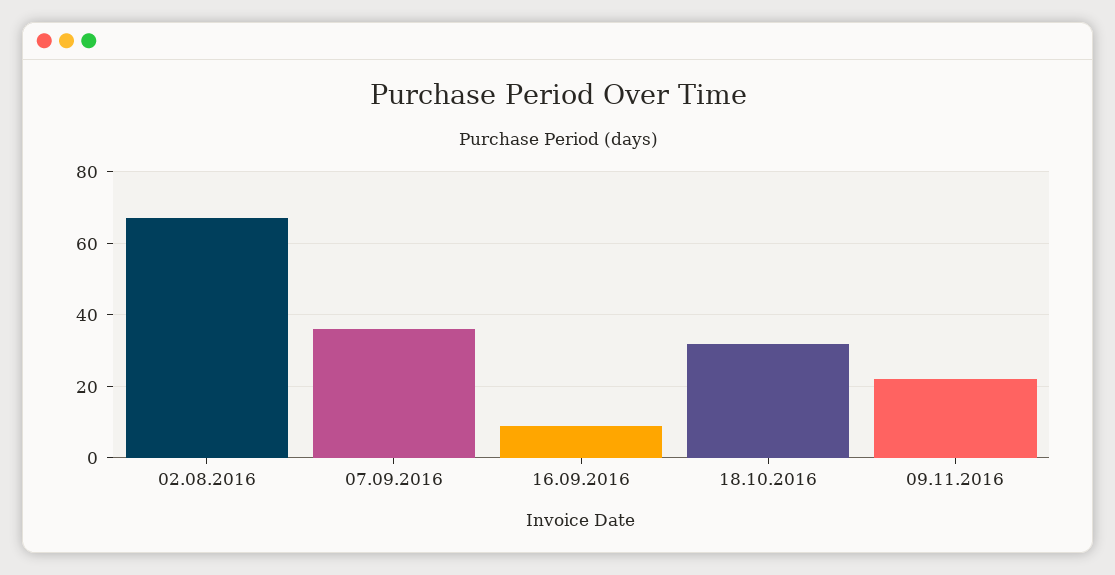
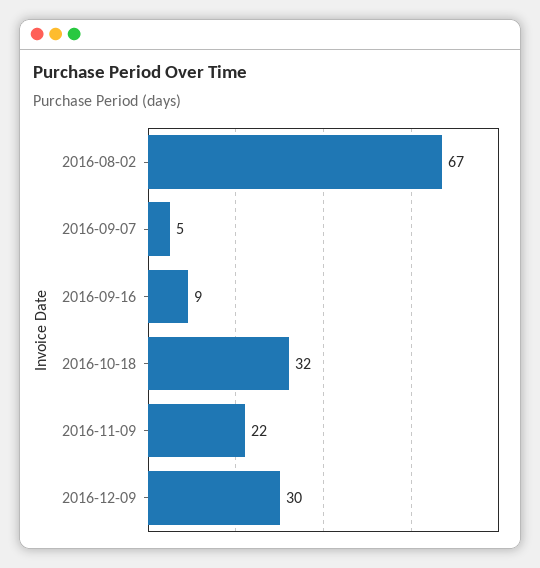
07.09.2016: 35 -> 5
2016-12-09: none -> 30

